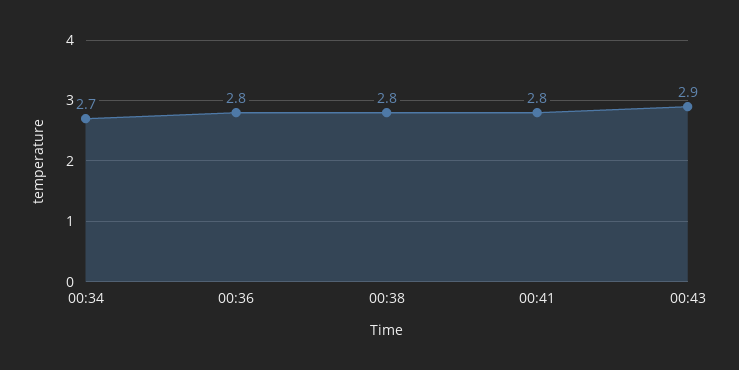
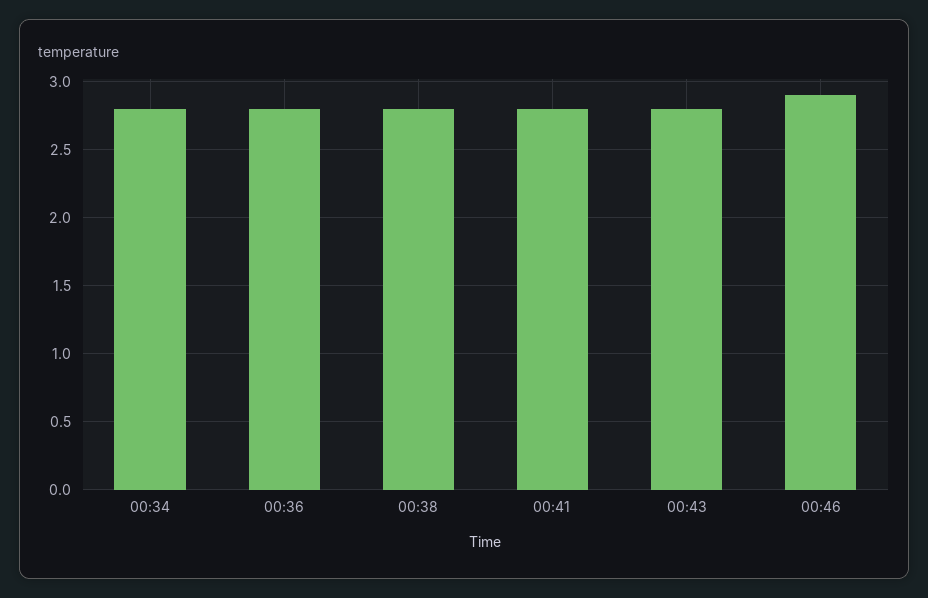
00:34: 2.7 -> 2.8
00:43: 2.9 -> 2.8
00:46: none -> 2.9

